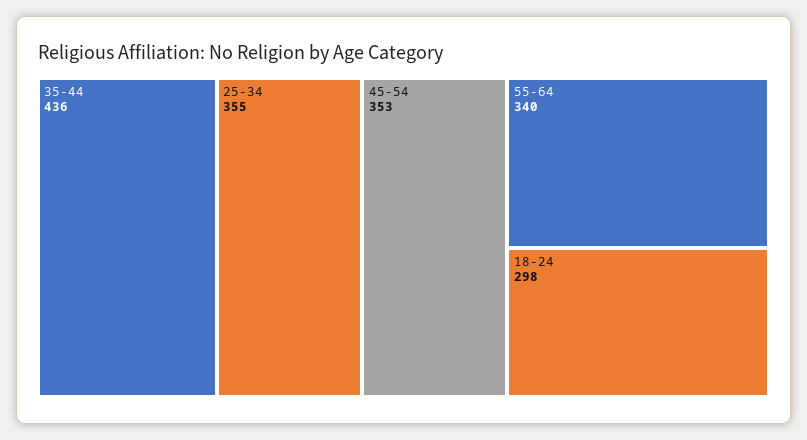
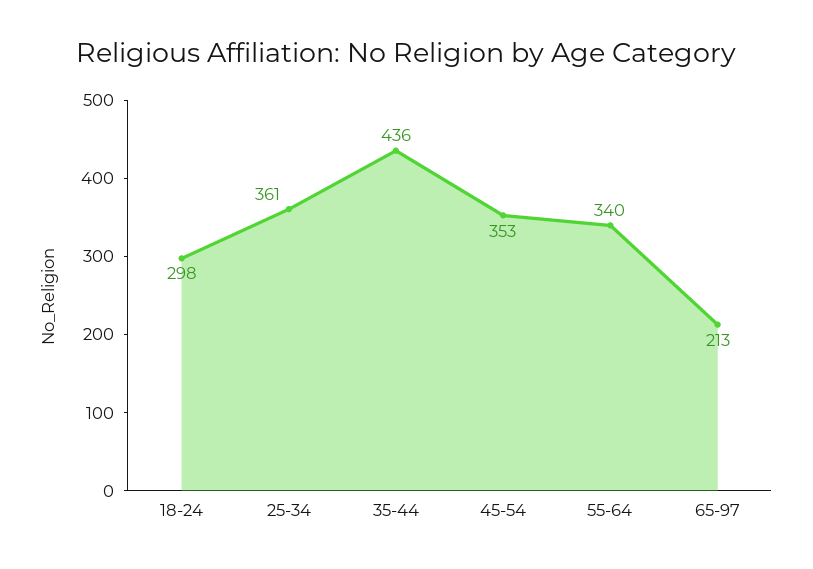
25-34: 355 -> 361
65-97: none -> 213

